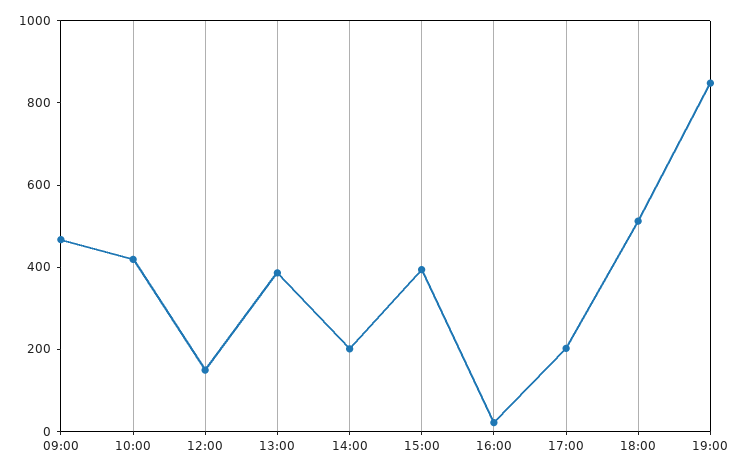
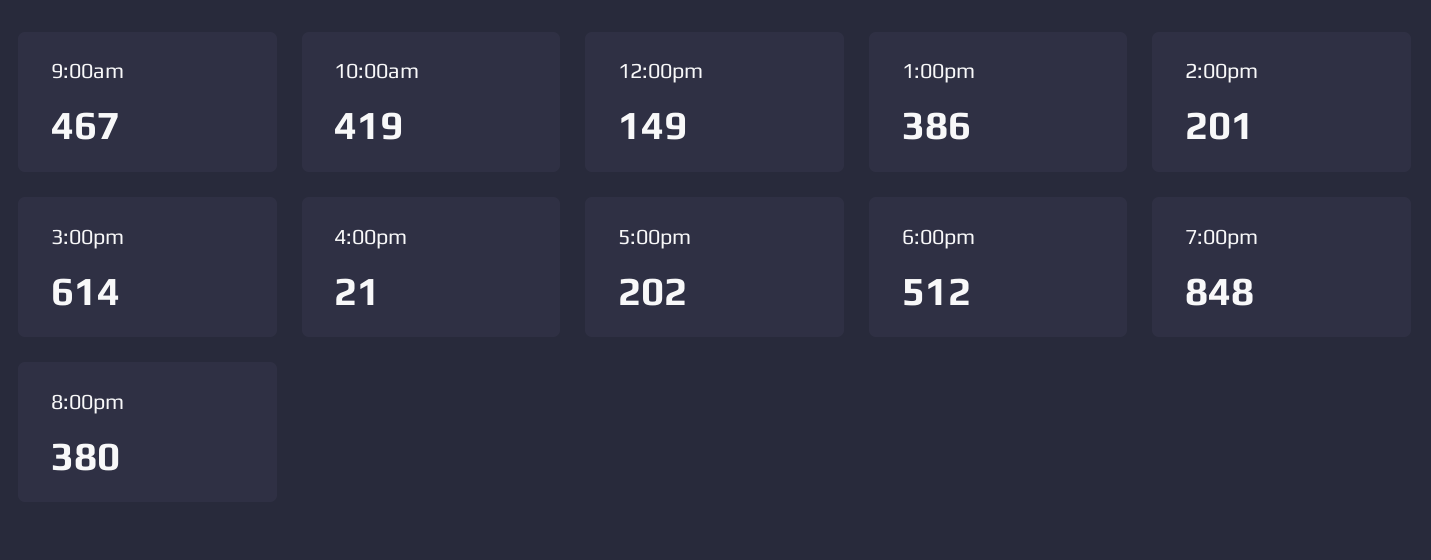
15:00: 400 -> 614
8:00pm: none -> 380

